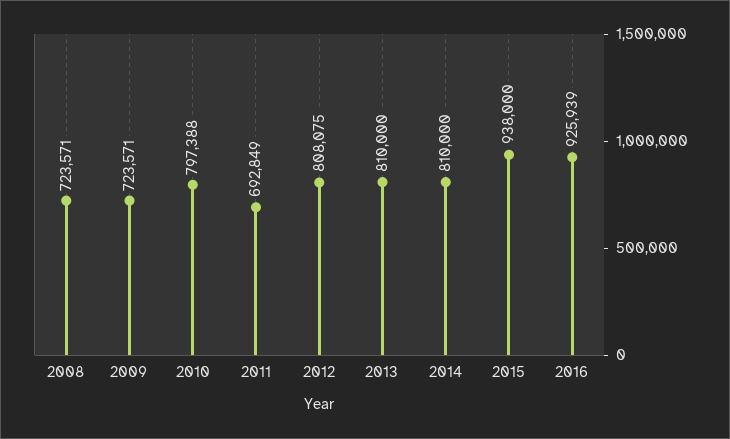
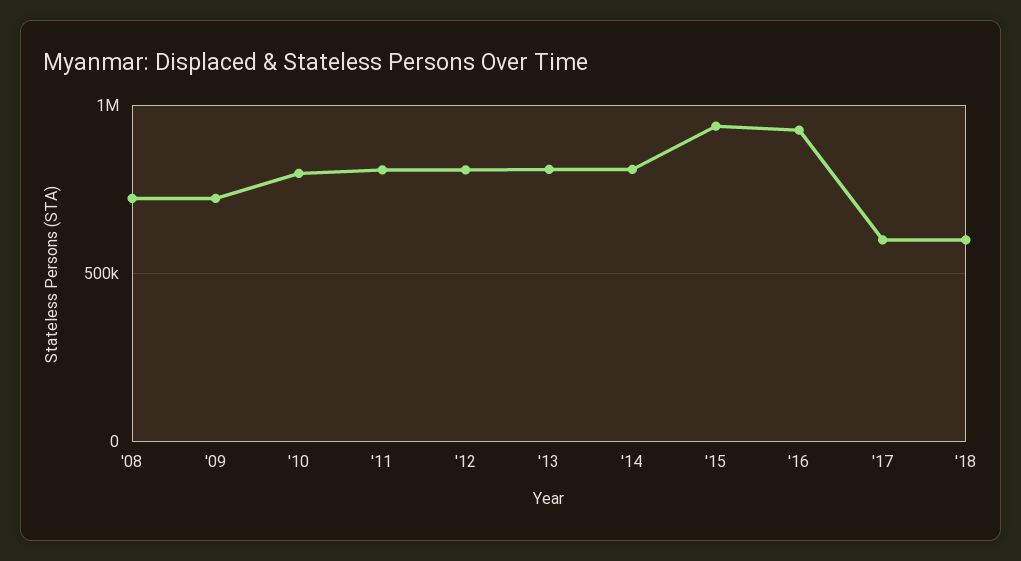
2011: 692849 -> 800000
'17: none -> 600000
'18: none -> 600000

